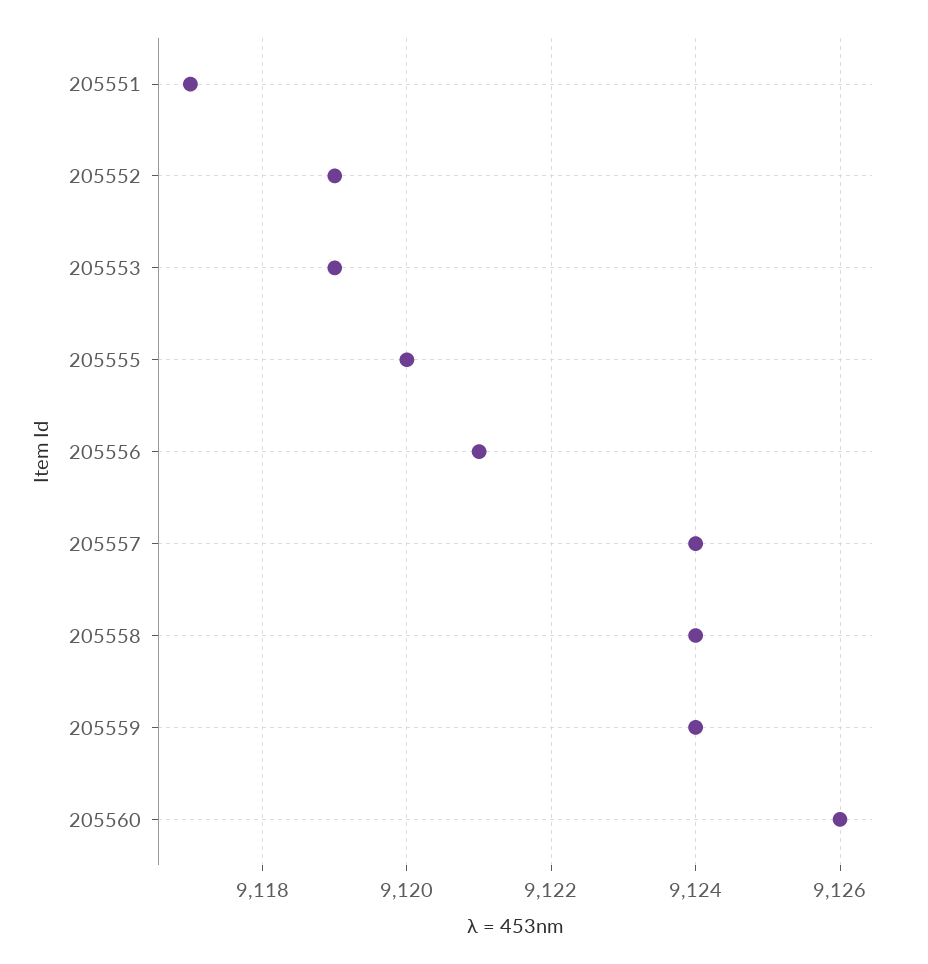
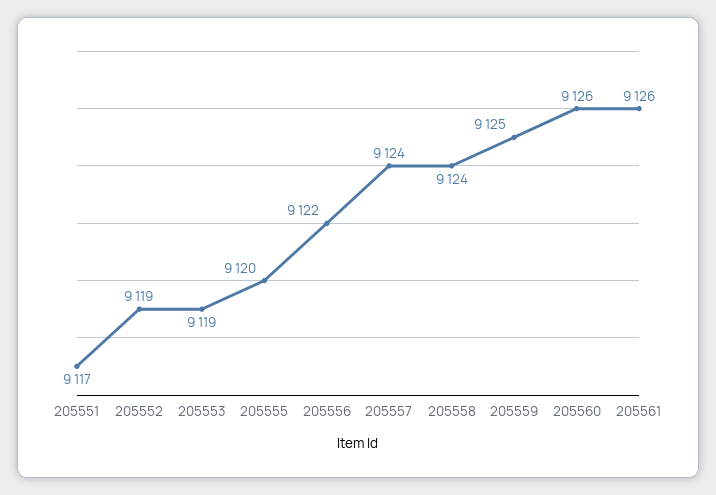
205556: 9121 -> 9122
205559: 9124 -> 9125
205561: none -> 9126

